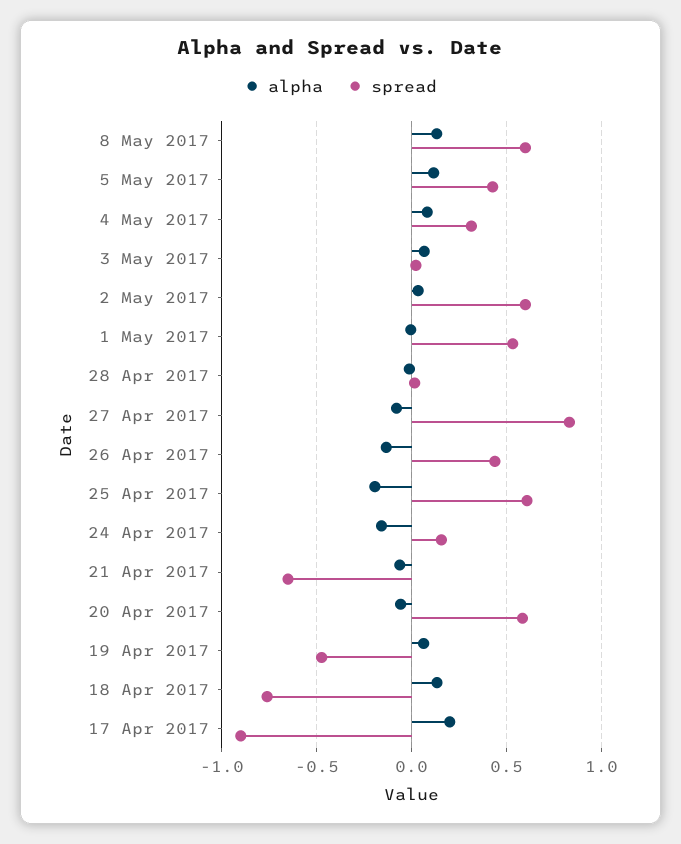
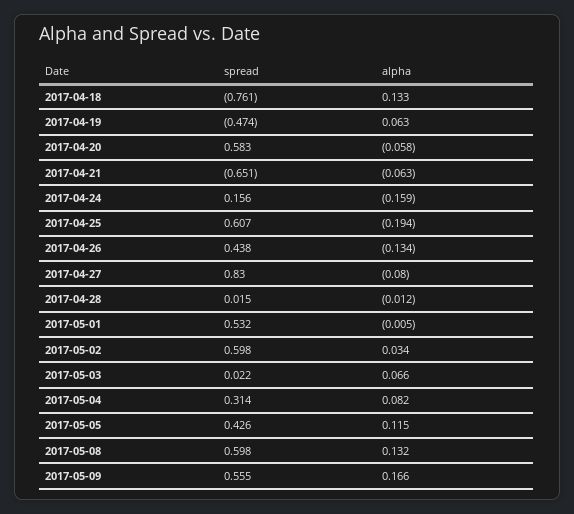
alpha, 17 Apr 2017: 0.2 -> none
spread, 17 Apr 2017: -0.9 -> none
spread, 2017-05-09: none -> 0.555
alpha, 2017-05-09: none -> 0.166

